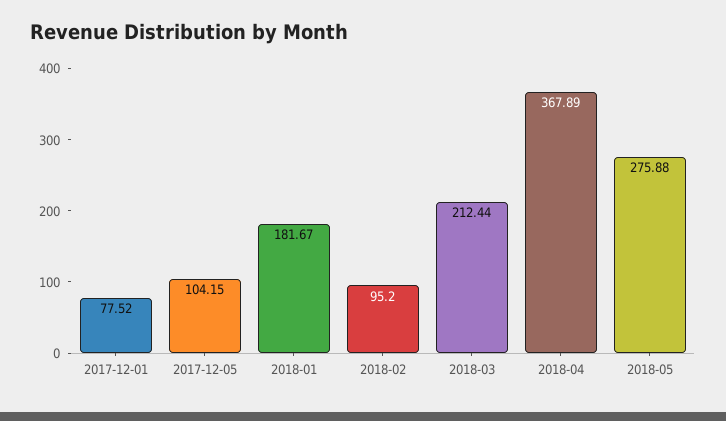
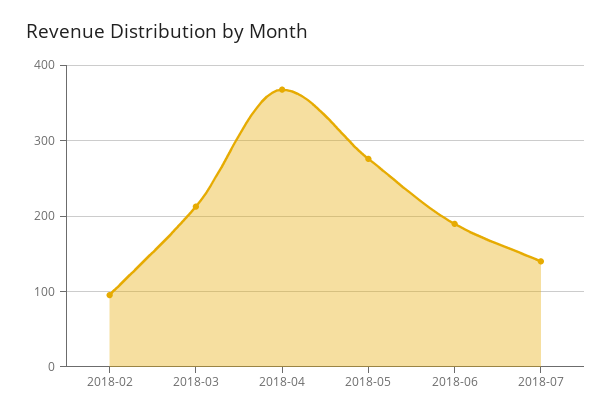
2017-12-01: 77.52 -> none
2017-12-05: 104.15 -> none
2018-01: 181.67 -> none
2018-06: none -> 190
2018-07: none -> 140

